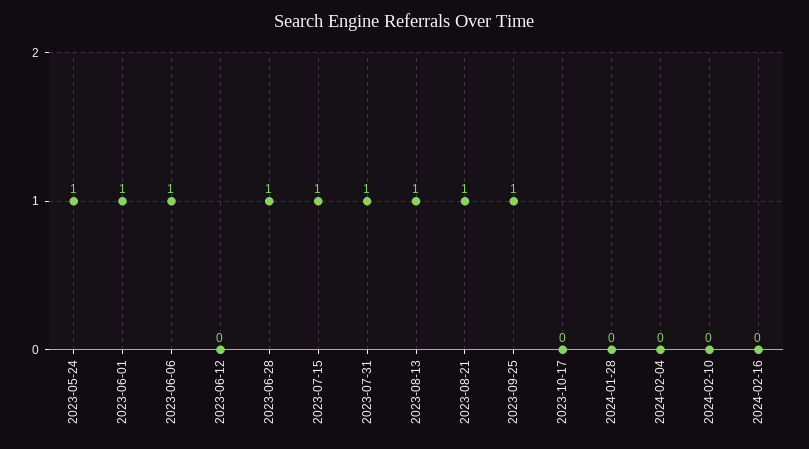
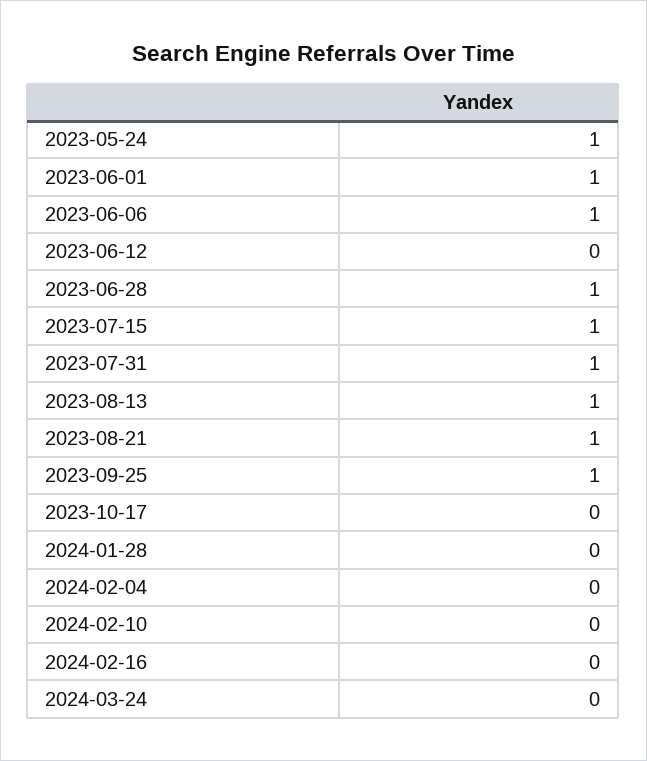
2024-03-24: none -> 0

